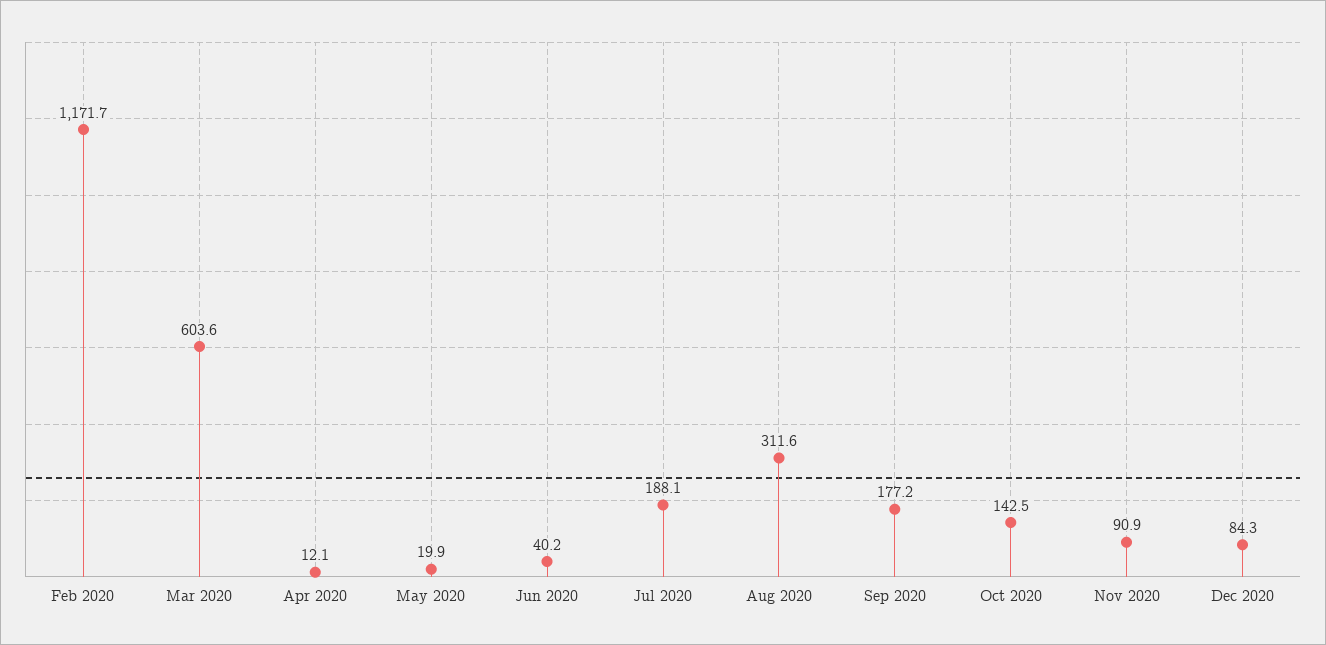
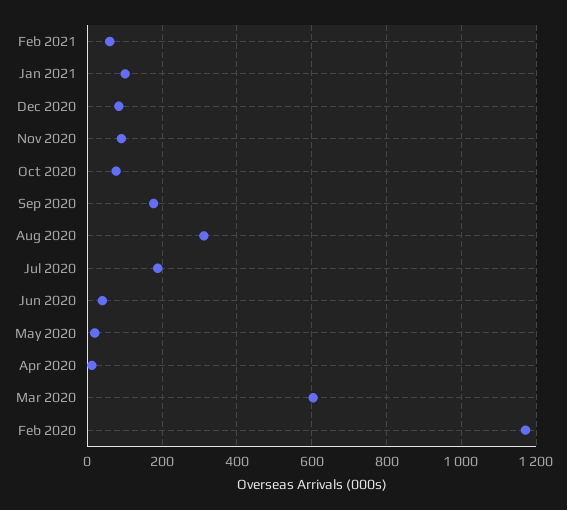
Oct 2020: 142.5 -> 80
Feb 2021: none -> 60
Jan 2021: none -> 100

